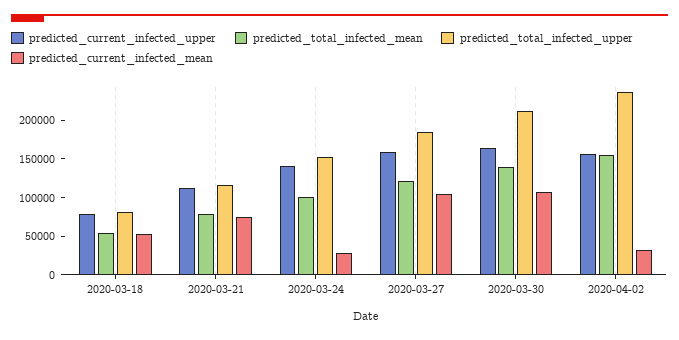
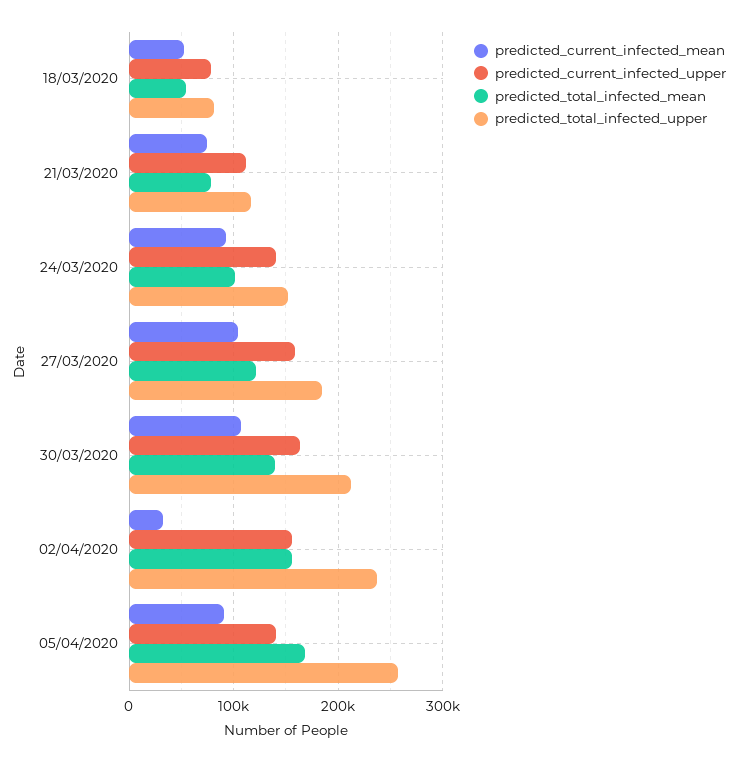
predicted_current_infected_mean, 2020-03-24: 25000 -> 90000
predicted_current_infected_mean, 05/04/2020: none -> 90000
predicted_current_infected_upper, 05/04/2020: none -> 140000
predicted_total_infected_mean, 05/04/2020: none -> 170000
predicted_total_infected_upper, 05/04/2020: none -> 260000

